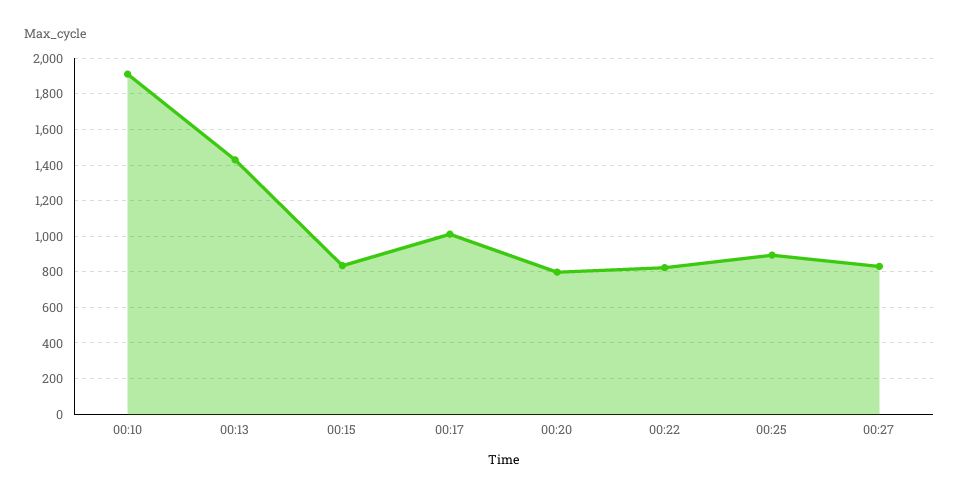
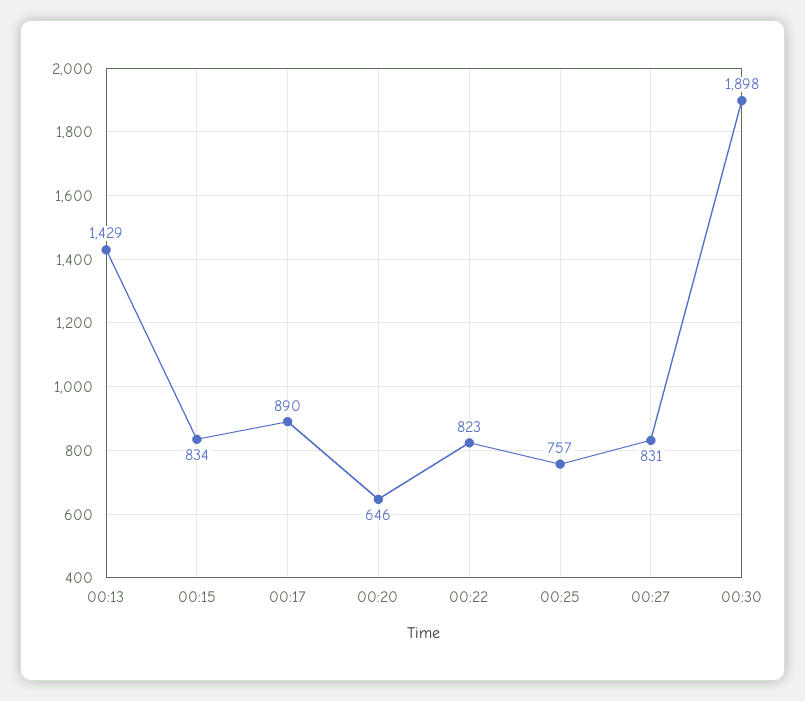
00:10: 1900 -> none
00:17: 1000 -> 890
00:20: 800 -> 646
00:25: 900 -> 757
00:30: none -> 1898

